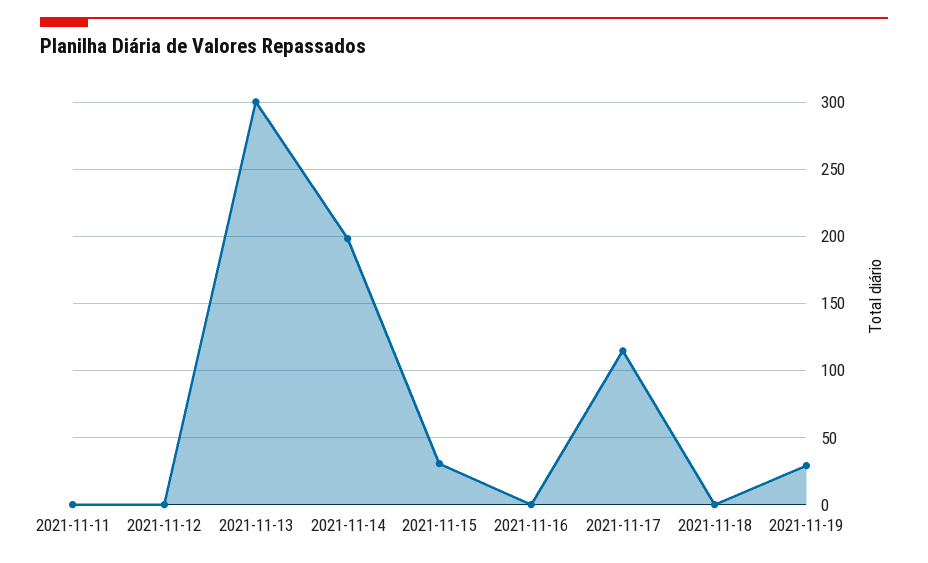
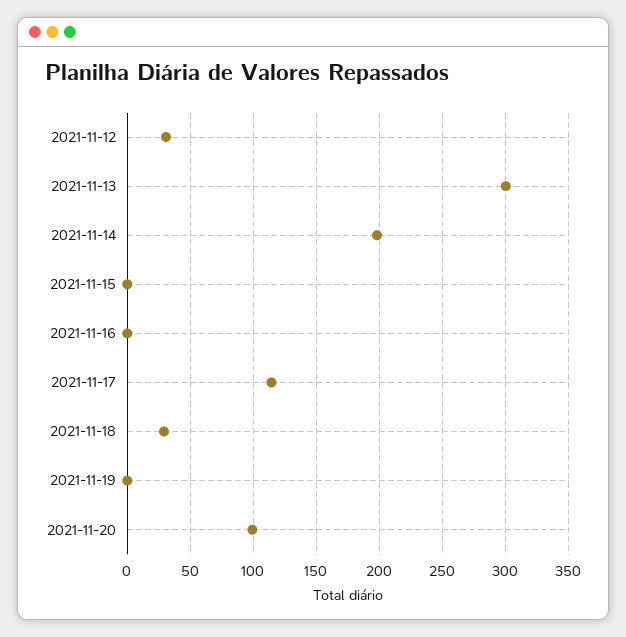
2021-11-11: 0 -> none
2021-11-12: 0 -> 30
2021-11-15: 30 -> 0
2021-11-18: 0 -> 30
2021-11-19: 30 -> 0
2021-11-20: none -> 100

